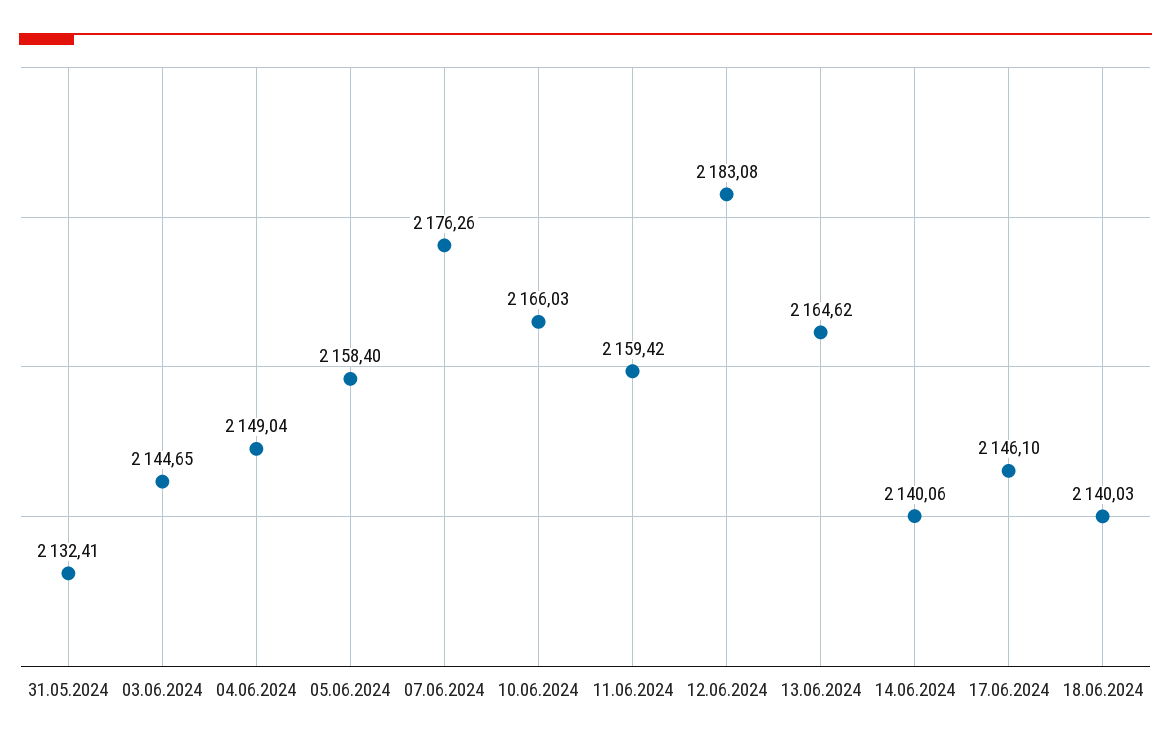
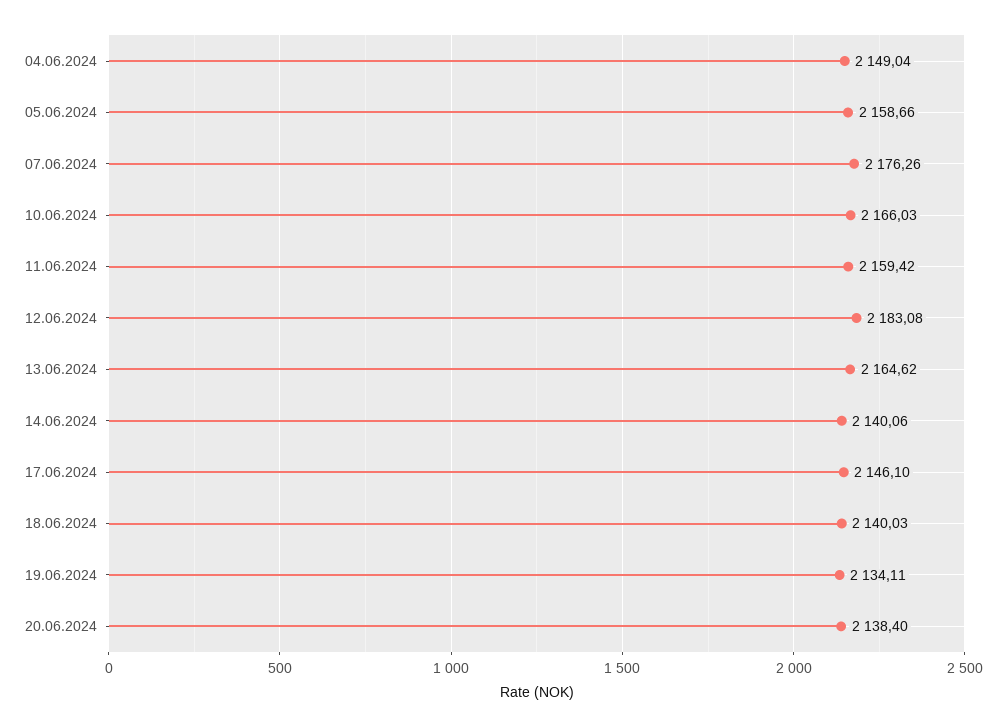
31.05.2024: 2132.41 -> none
03.06.2024: 2144.65 -> none
05.06.2024: 2158.4 -> 2158.66
19.06.2024: none -> 2134.11
20.06.2024: none -> 2138.4

